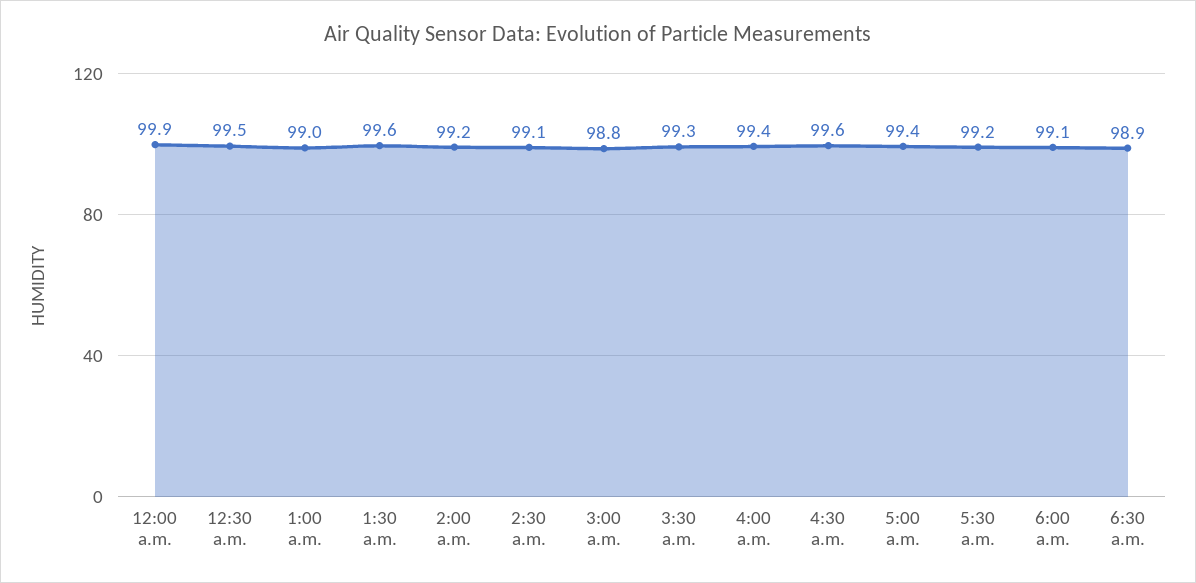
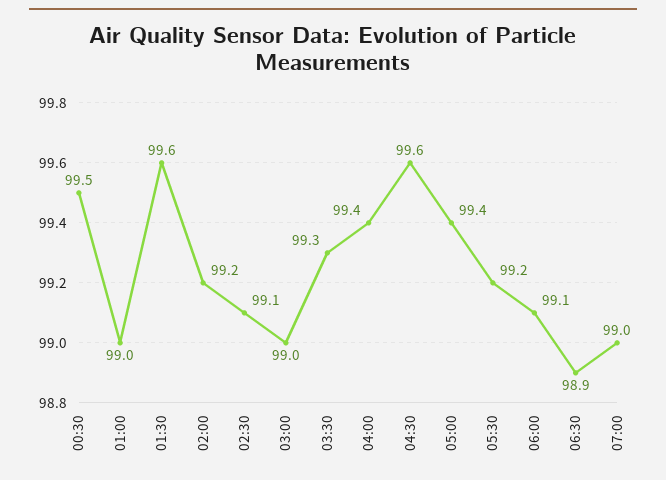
12:00 a.m.: 99.9 -> none
3:00 a.m.: 98.8 -> 99
07:00: none -> 99

